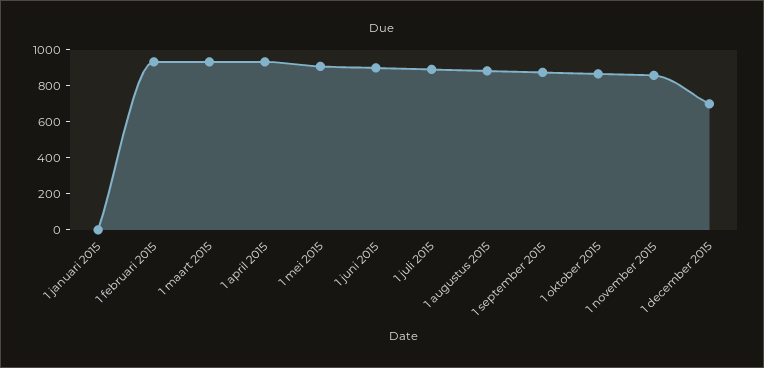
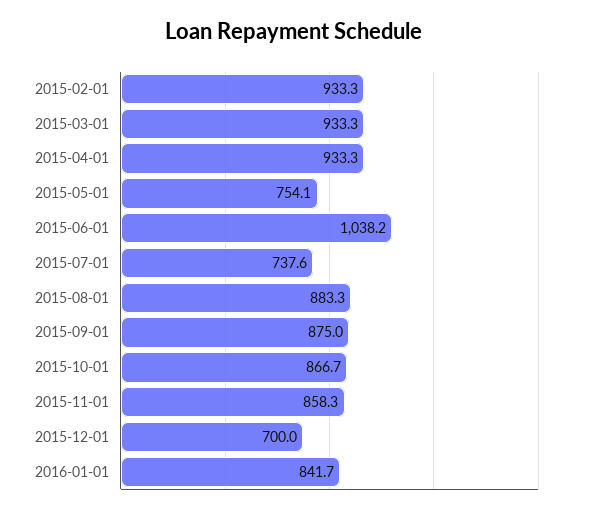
1 januari 2015: 0 -> none
1 mei 2015: 900 -> 754.1
1 juni 2015: 900 -> 1038.2
1 juli 2015: 900 -> 737.6
2016-01-01: none -> 841.7

